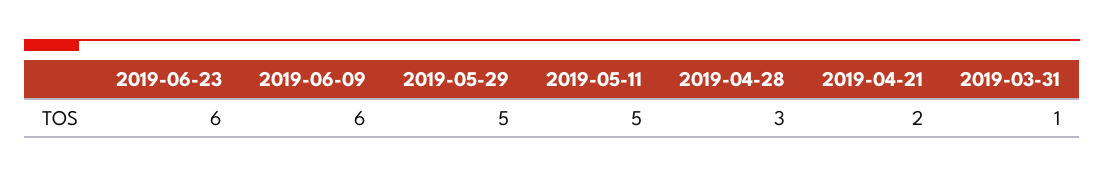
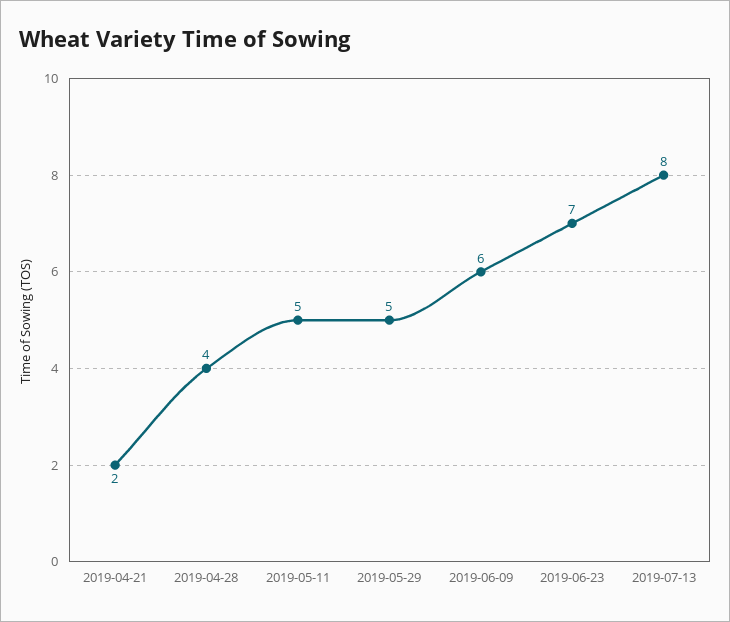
2019-06-23: 6 -> 7
2019-04-28: 3 -> 4
2019-03-31: 1 -> none
2019-07-13: none -> 8

